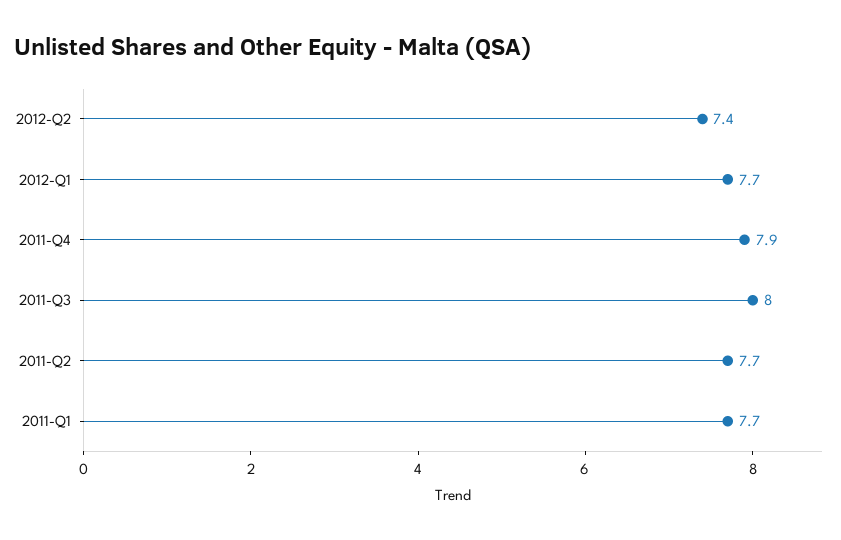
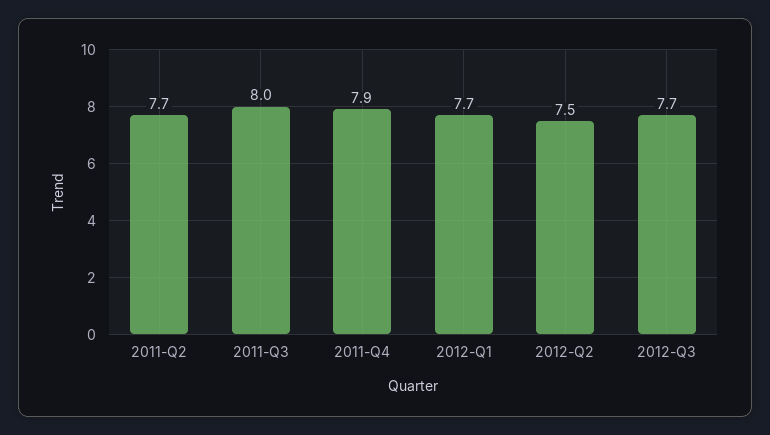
2012-Q2: 7.4 -> 7.5
2011-Q1: 7.7 -> none
2012-Q3: none -> 7.7

